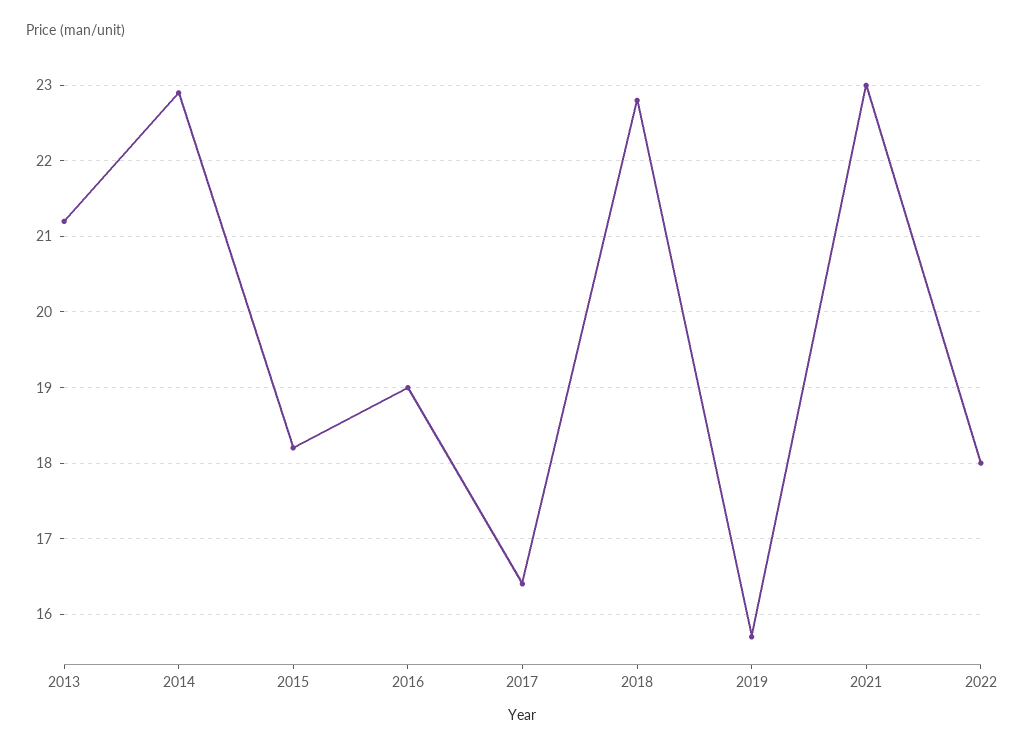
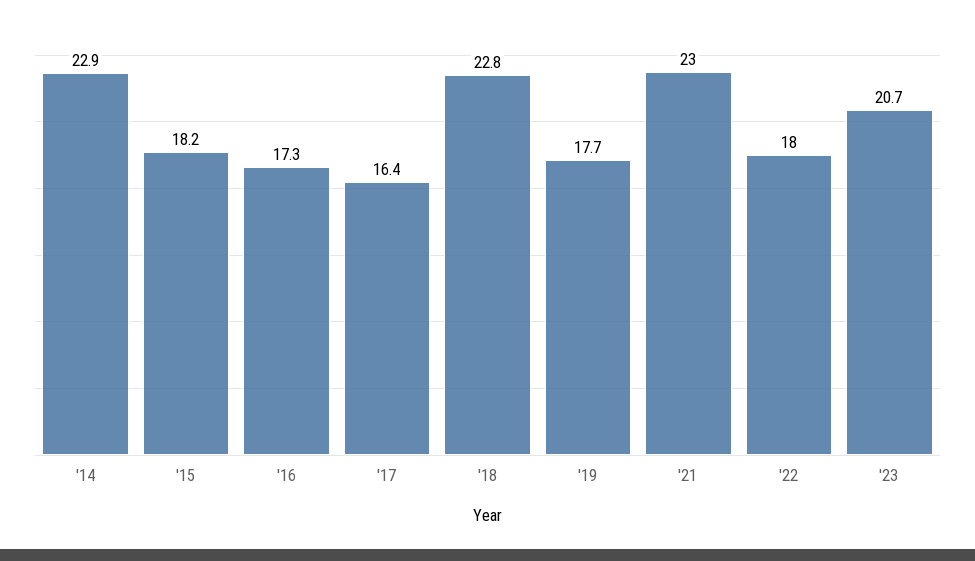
2013: 21.2 -> none
2016: 19 -> 17.3
2019: 15.7 -> 17.7
'23: none -> 20.7

